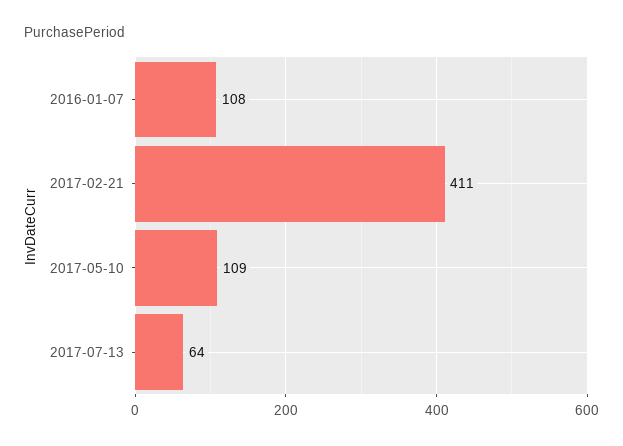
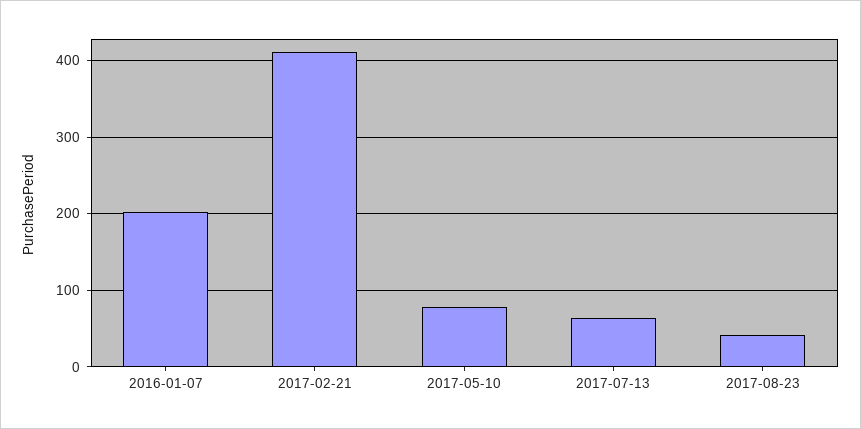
2016-01-07: 108 -> 200
2017-05-10: 109 -> 80
2017-08-23: none -> 40

